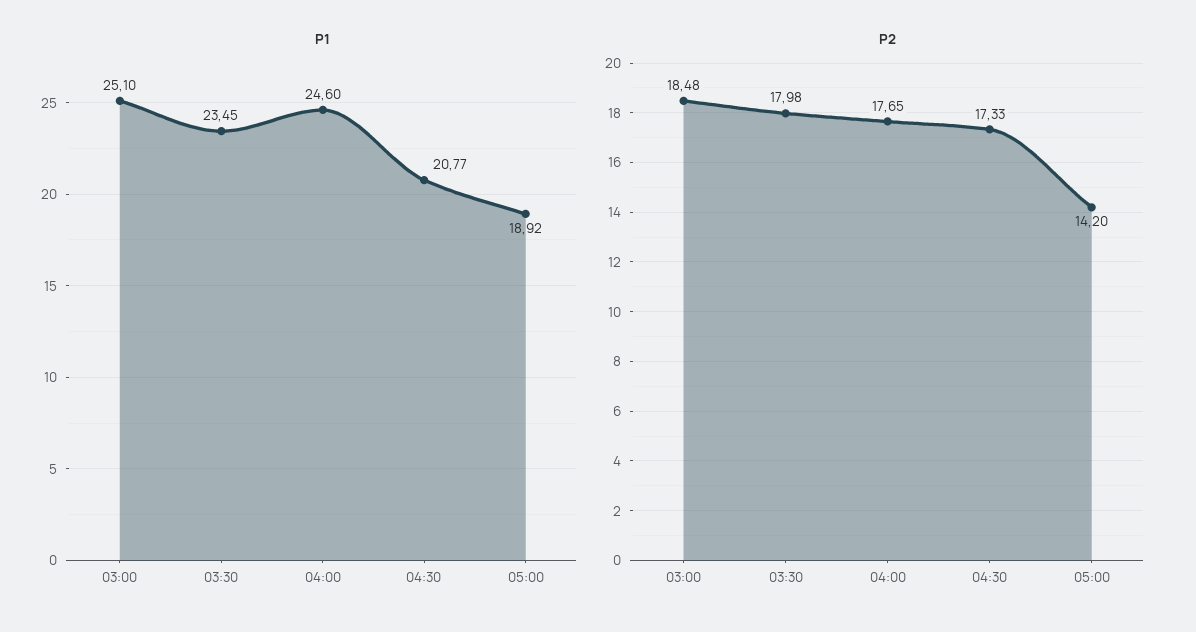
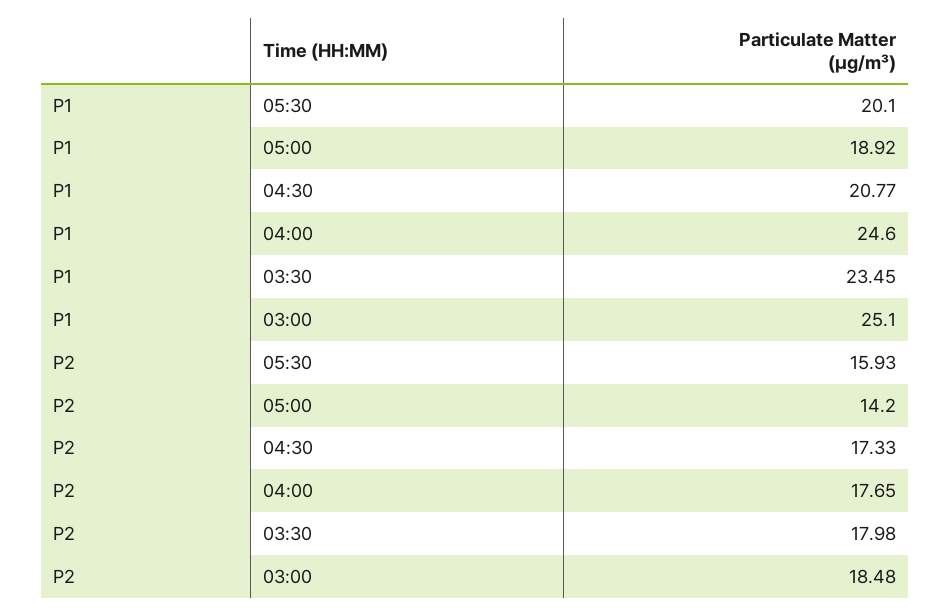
P1, 05:30: none -> 20.1
P2, 05:30: none -> 15.93

